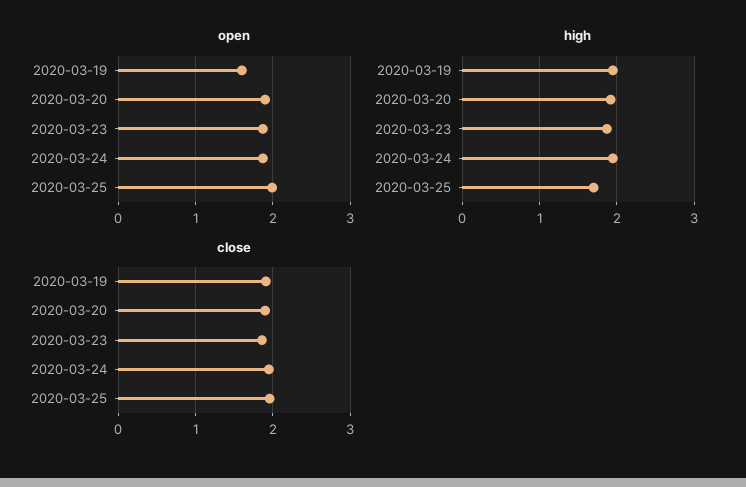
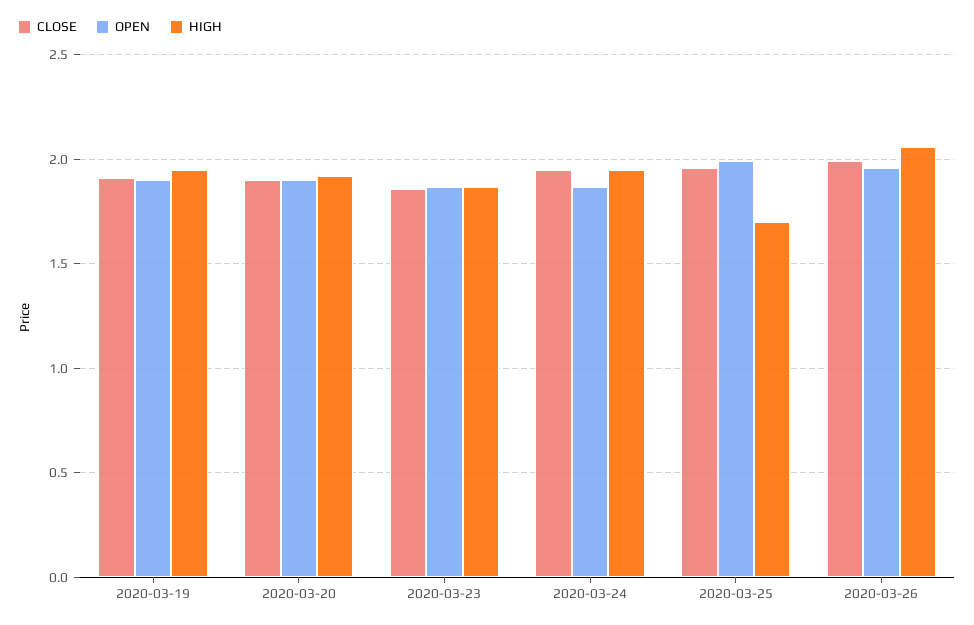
open, 2020-03-19: 1.6 -> 1.9
close, 2020-03-26: none -> 2
open, 2020-03-26: none -> 1.95
high, 2020-03-26: none -> 2.05

